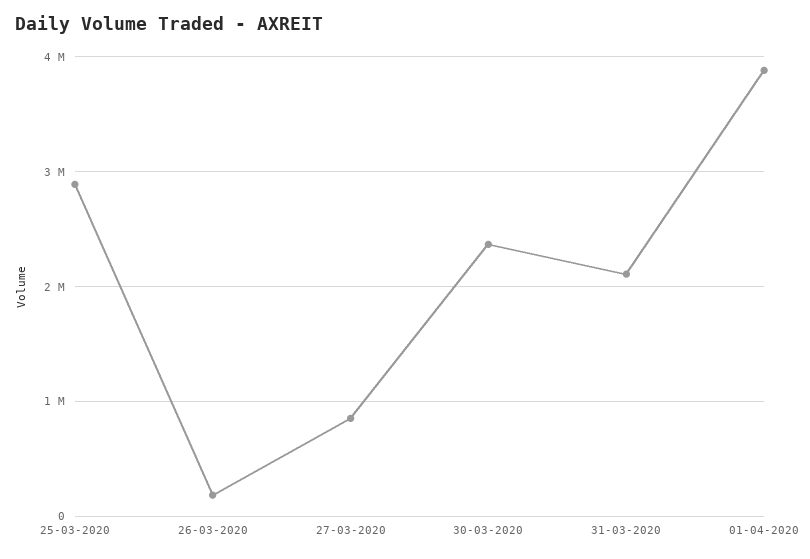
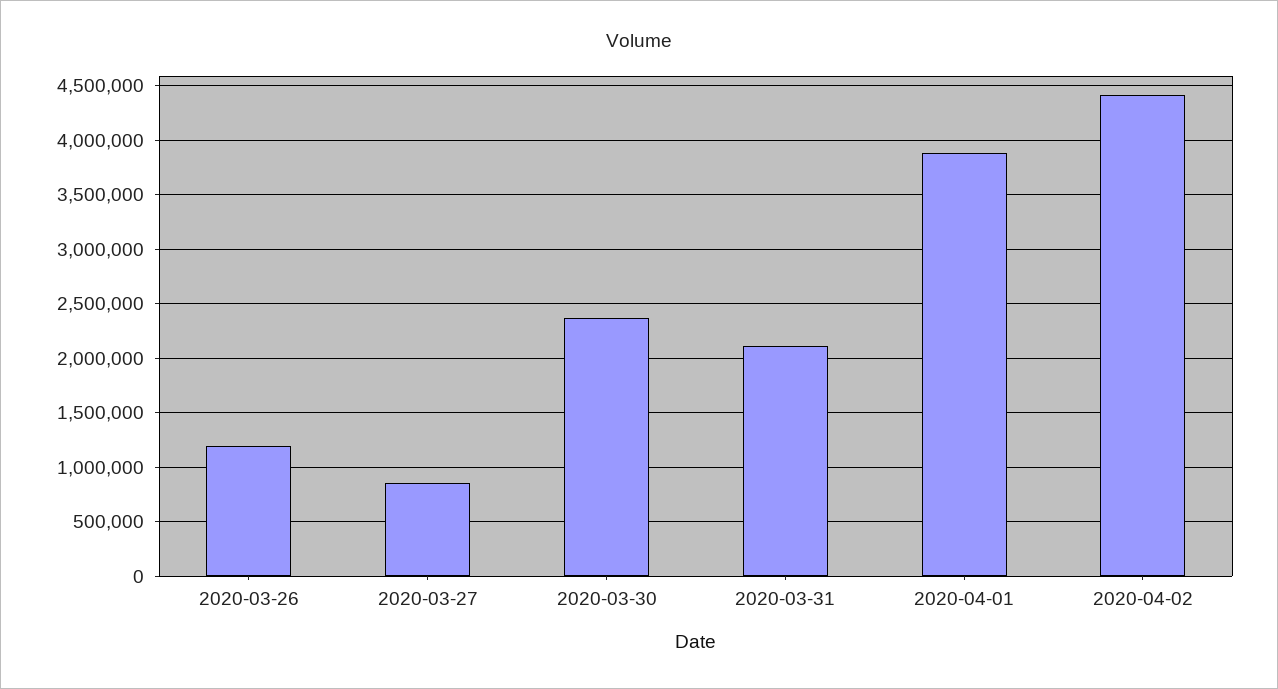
25-03-2020: 2900000 -> none
26-03-2020: 200000 -> 1200000
2020-04-02: none -> 4400000

